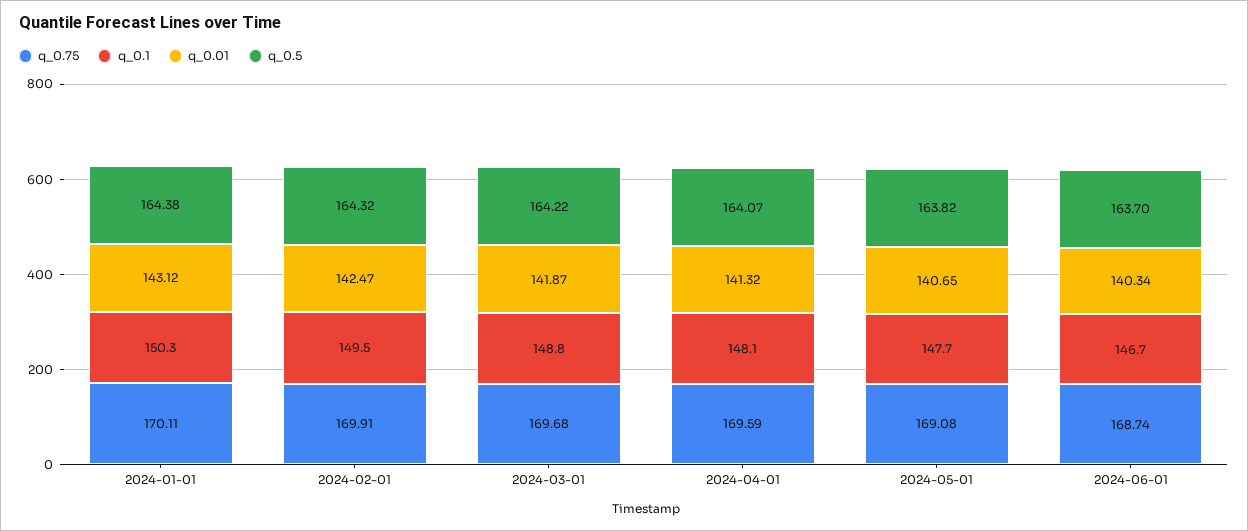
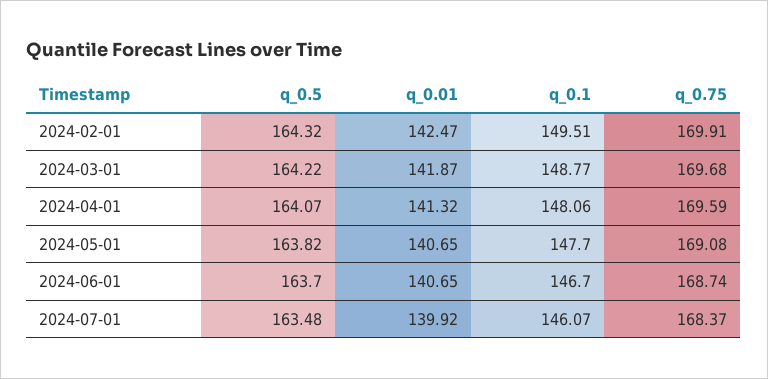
q_0.75, 2024-01-01: 170.11 -> none
q_0.1, 2024-01-01: 150.3 -> none
q_0.01, 2024-01-01: 143.12 -> none
q_0.5, 2024-01-01: 164.38 -> none
q_0.01, 2024-06-01: 140.34 -> 140.65
q_0.5, 2024-07-01: none -> 163.48
q_0.01, 2024-07-01: none -> 139.92
q_0.1, 2024-07-01: none -> 146.07
q_0.75, 2024-07-01: none -> 168.37

